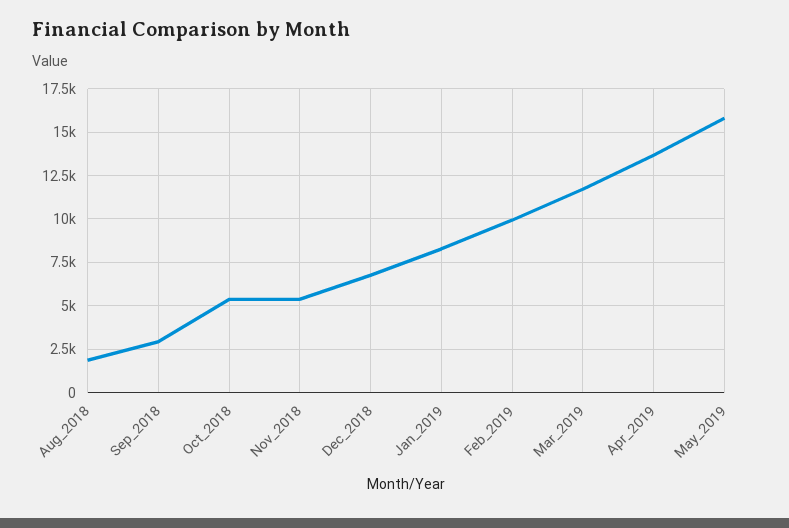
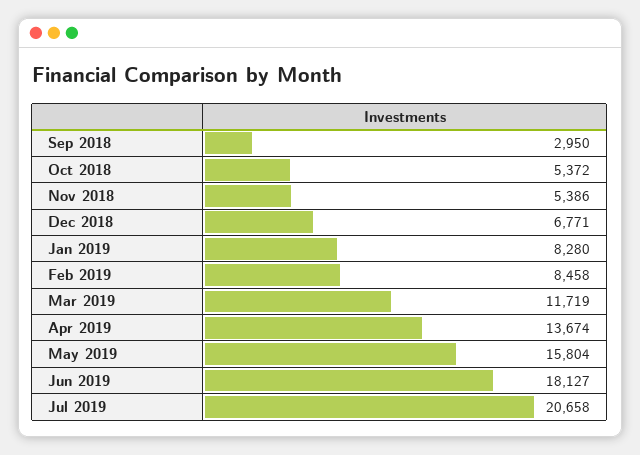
Aug_2018: 2000 -> none
Feb_2019: 10000 -> 8458
Jun 2019: none -> 18127
Jul 2019: none -> 20658

